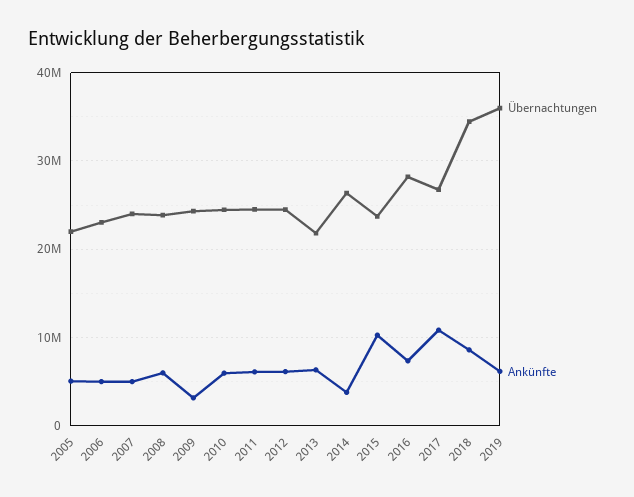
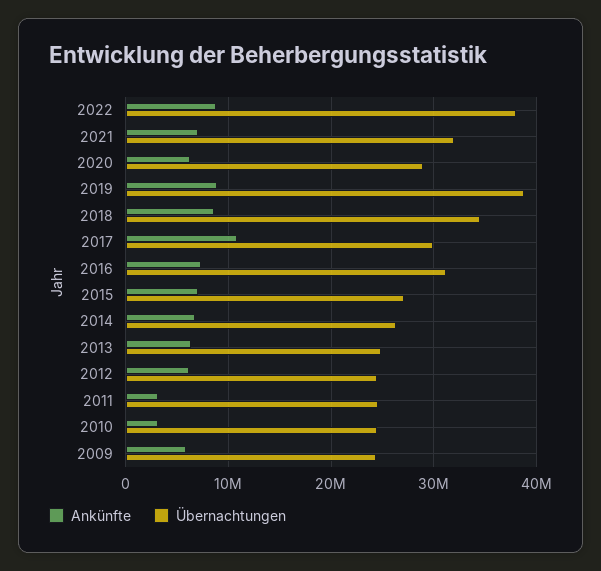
Übernachtungen, 2005: 22000000 -> none
Ankünfte, 2005: 5000000 -> none
Übernachtungen, 2006: 23000000 -> none
Ankünfte, 2006: 5000000 -> none
Übernachtungen, 2007: 24000000 -> none
Ankünfte, 2007: 5000000 -> none
Übernachtungen, 2008: 24000000 -> none
Ankünfte, 2008: 6000000 -> none
Ankünfte, 2009: 3000000 -> 6000000
Ankünfte, 2010: 6000000 -> 3000000
Ankünfte, 2011: 6000000 -> 3000000
Übernachtungen, 2013: 22000000 -> 25000000
Ankünfte, 2014: 4000000 -> 7000000
Übernachtungen, 2015: 24000000 -> 27000000
Ankünfte, 2015: 10000000 -> 7000000
Übernachtungen, 2016: 28000000 -> 31000000
Übernachtungen, 2017: 27000000 -> 30000000
Übernachtungen, 2019: 36000000 -> 39000000
Ankünfte, 2019: 6000000 -> 9000000
Ankünfte, 2022: none -> 9000000
Übernachtungen, 2022: none -> 38000000
Ankünfte, 2021: none -> 7000000
Übernachtungen, 2021: none -> 32000000
Ankünfte, 2020: none -> 6000000
Übernachtungen, 2020: none -> 29000000

